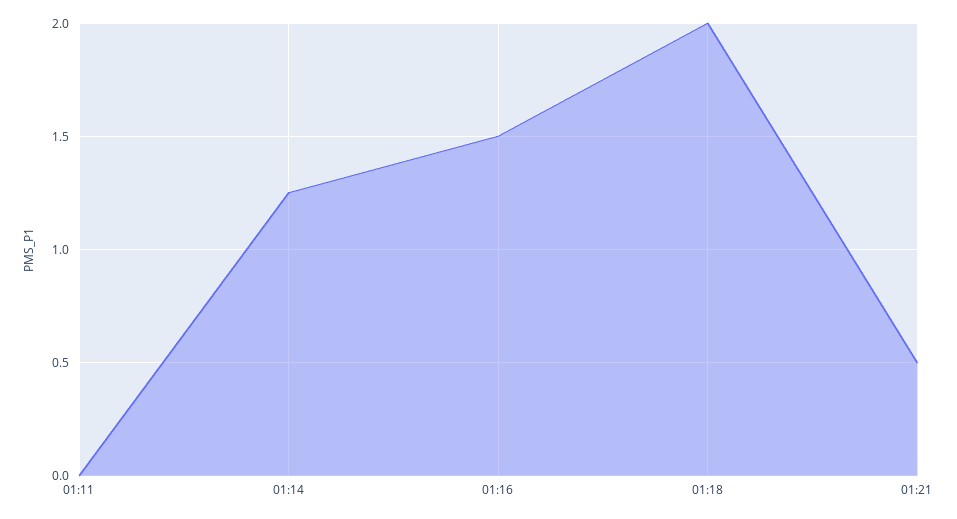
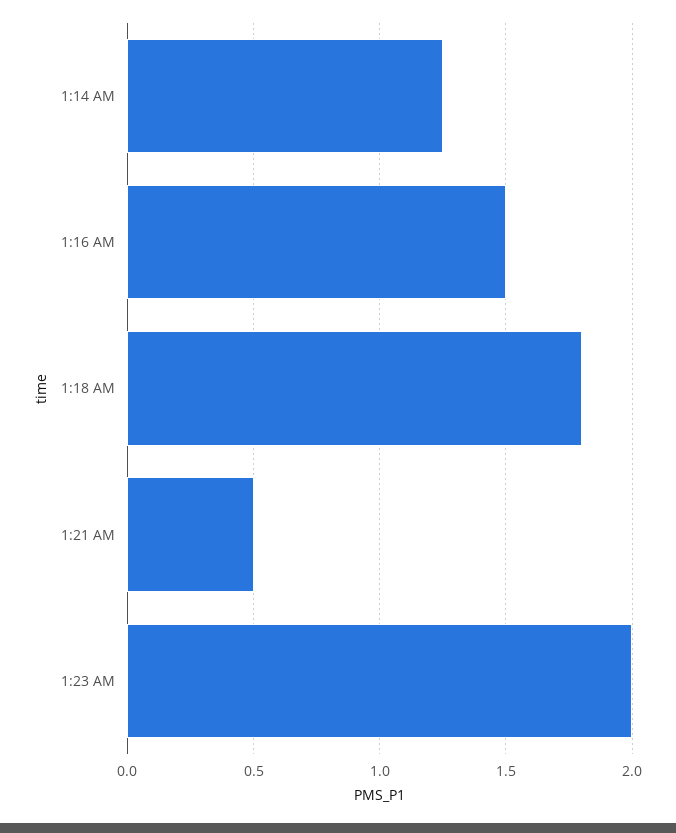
01:11: 0 -> none
01:18: 2 -> 1.8
1:23 AM: none -> 2

